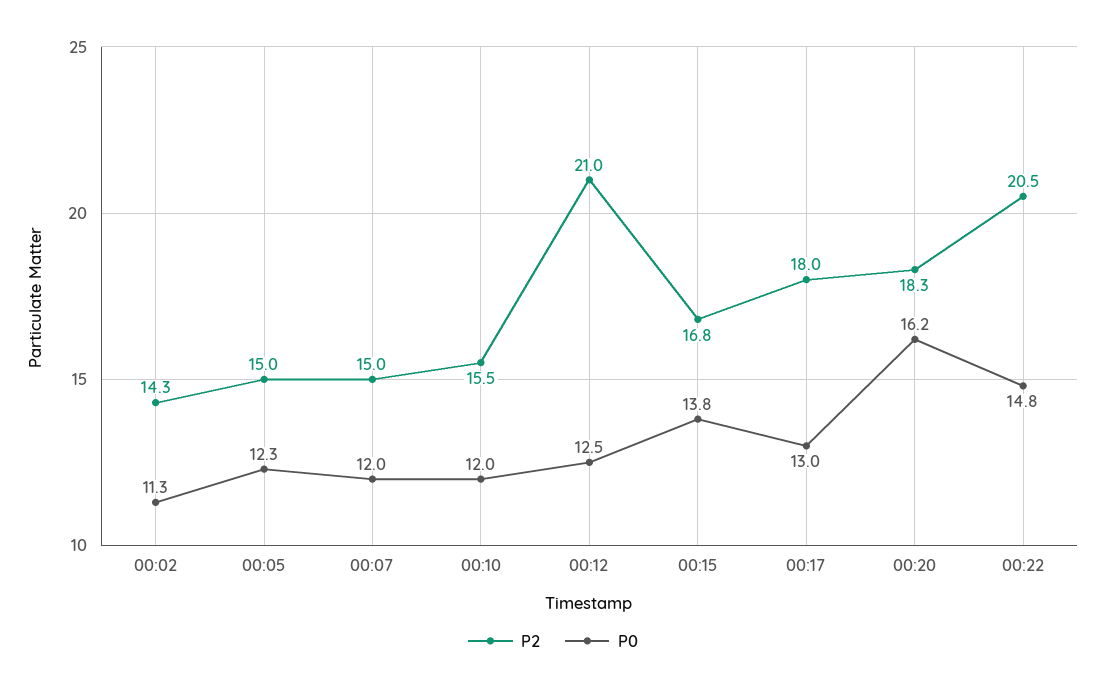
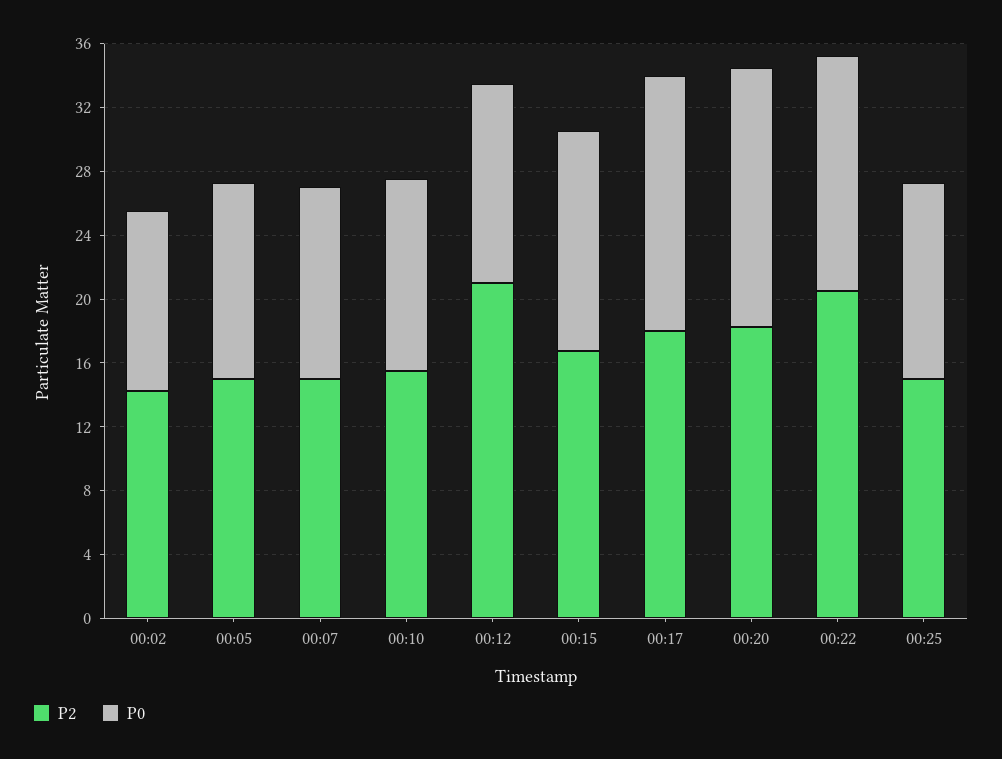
P0, 00:17: 13 -> 16
P2, 00:25: none -> 15
P0, 00:25: none -> 12

